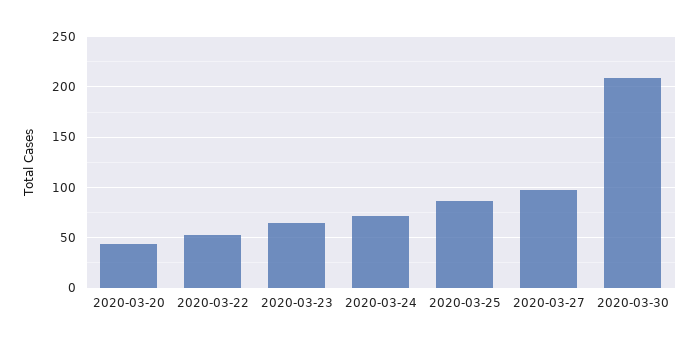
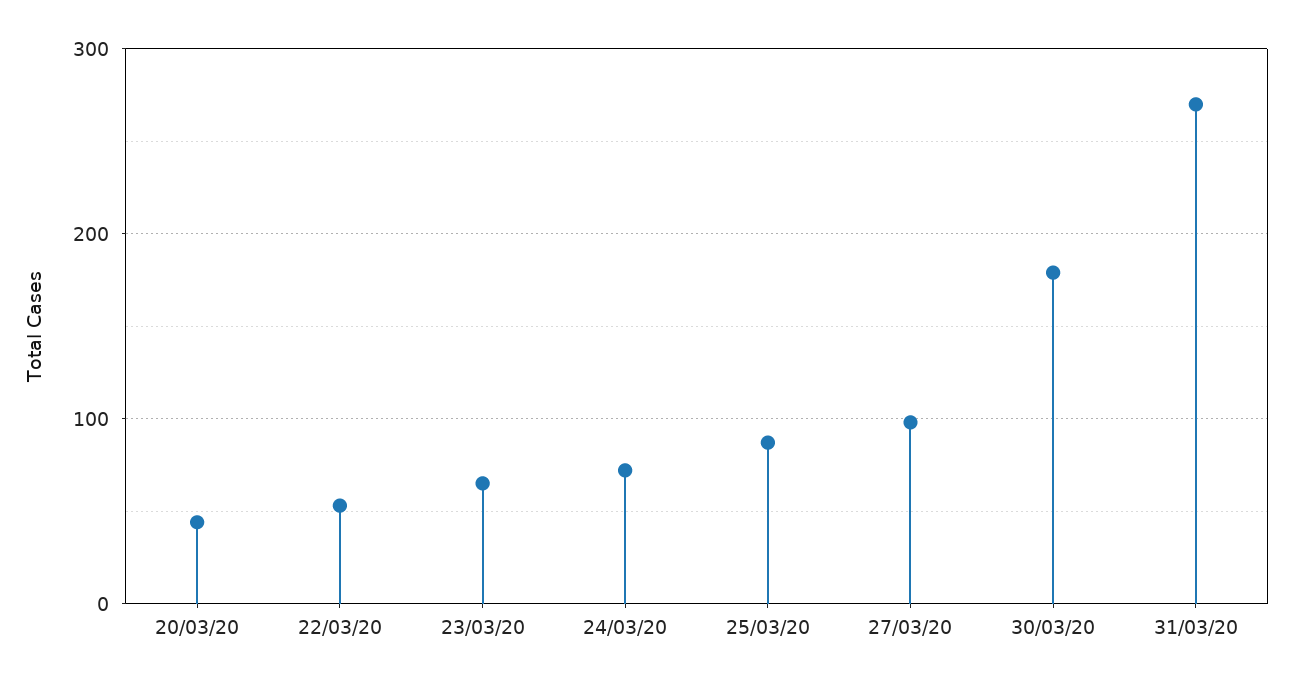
2020-03-30: 210 -> 180
31/03/20: none -> 270

